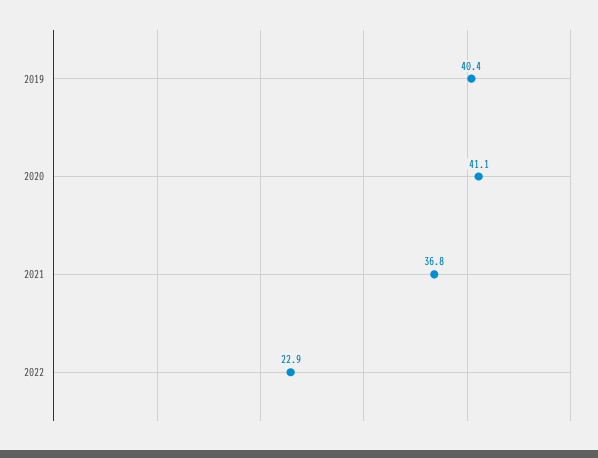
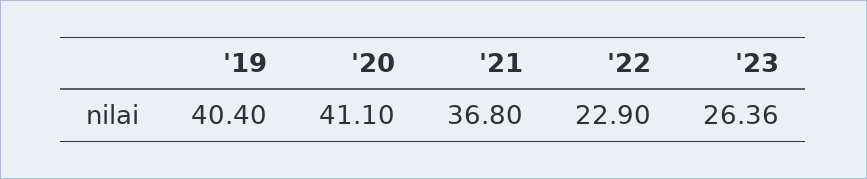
'23: none -> 26.36

